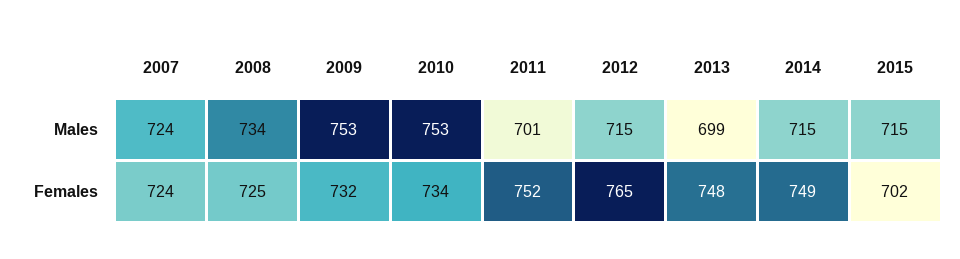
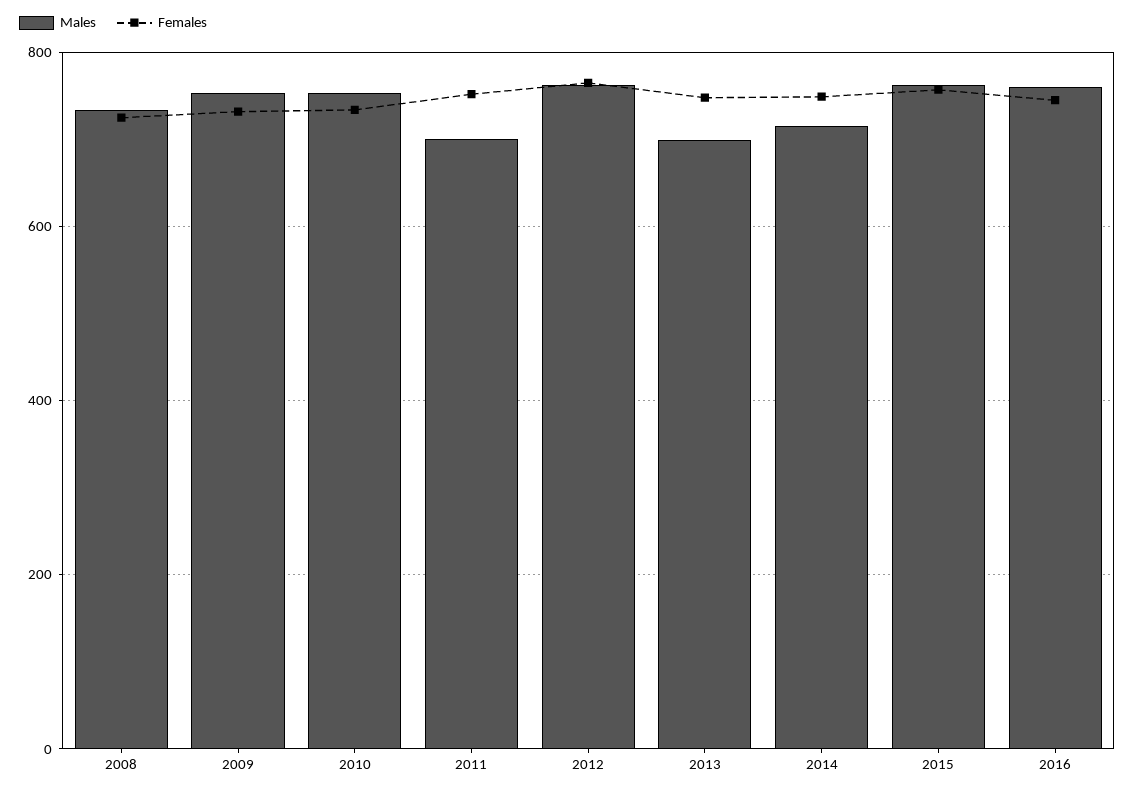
Males, 2007: 724 -> none
Males, 2012: 715 -> 760
Males, 2015: 715 -> 760
Females, 2007: 724 -> none
Females, 2015: 702 -> 760
Males, 2016: none -> 760
Females, 2016: none -> 740

